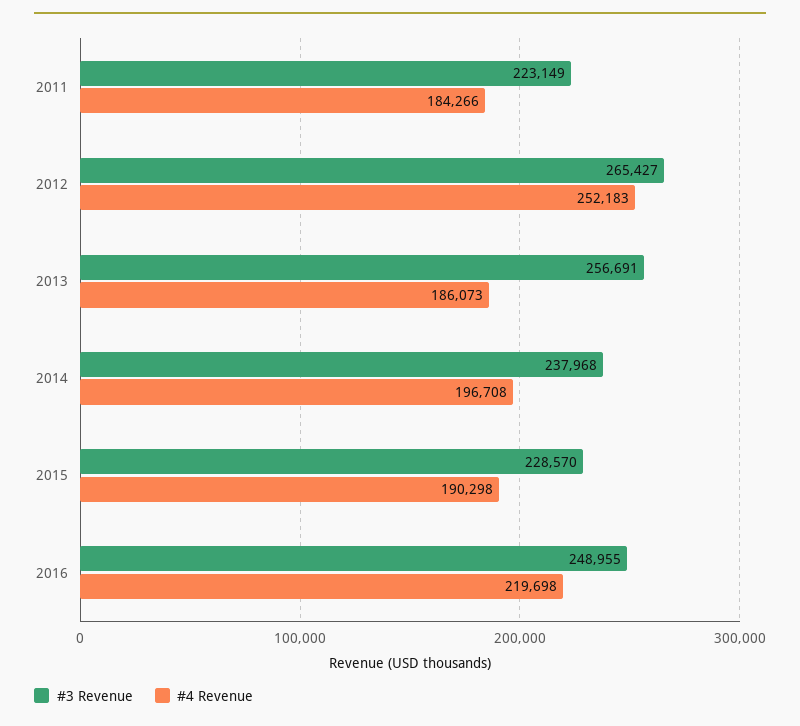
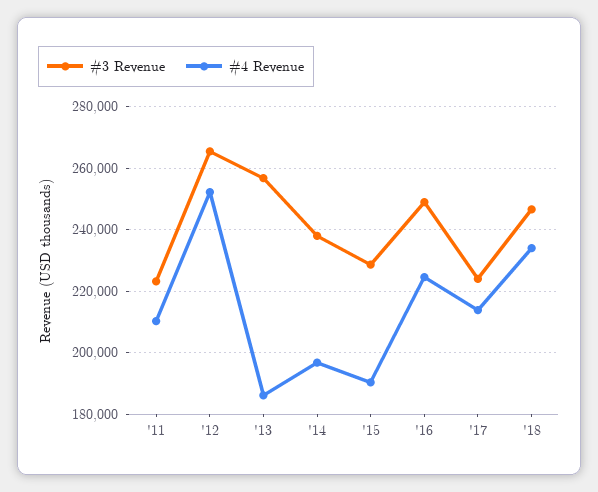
#4 Revenue, 2011: 184266 -> 210000
#4 Revenue, 2016: 219698 -> 224000
#3 Revenue, '17: none -> 224000
#4 Revenue, '17: none -> 214000
#3 Revenue, '18: none -> 246000
#4 Revenue, '18: none -> 234000

